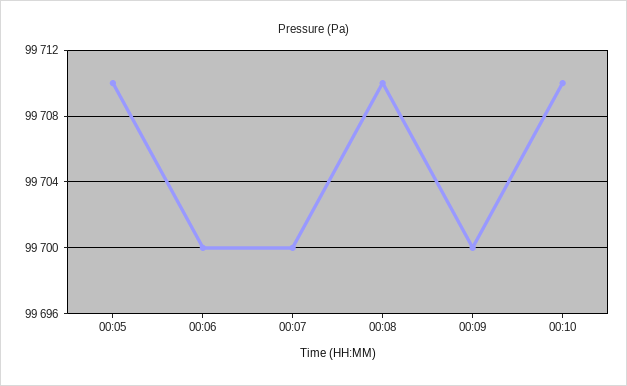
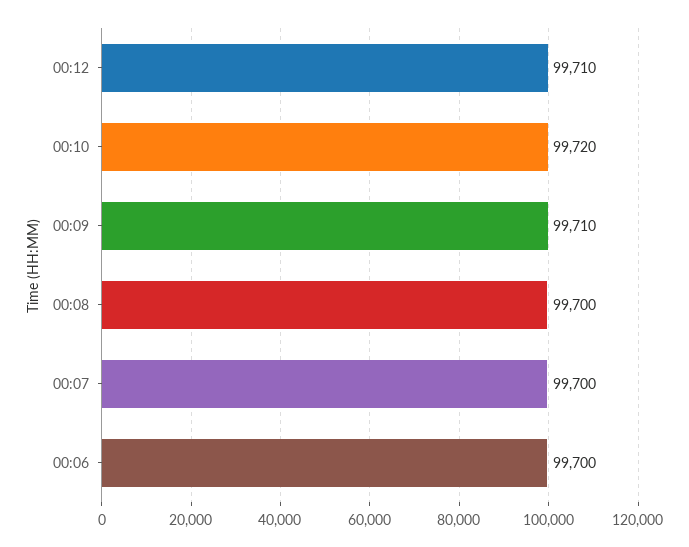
00:05: 99710 -> none
00:08: 99710 -> 99700
00:09: 99700 -> 99710
00:10: 99710 -> 99720
00:12: none -> 99710

